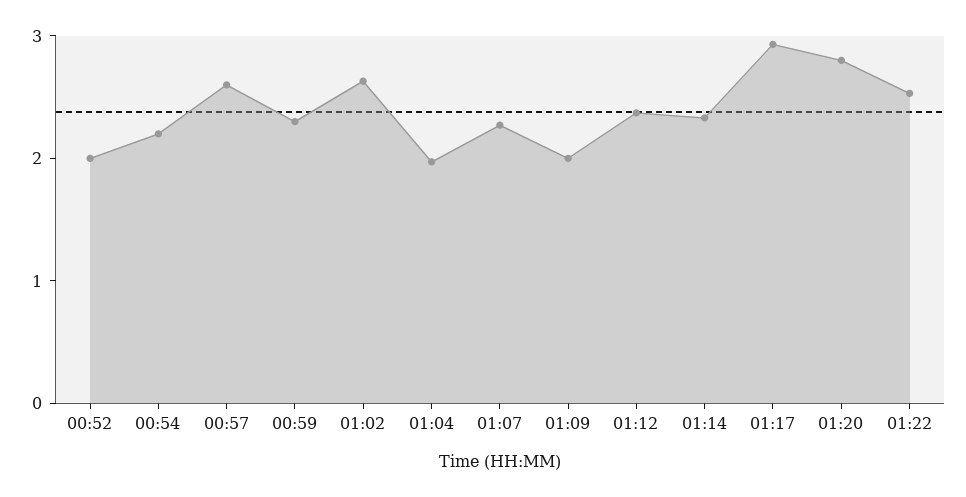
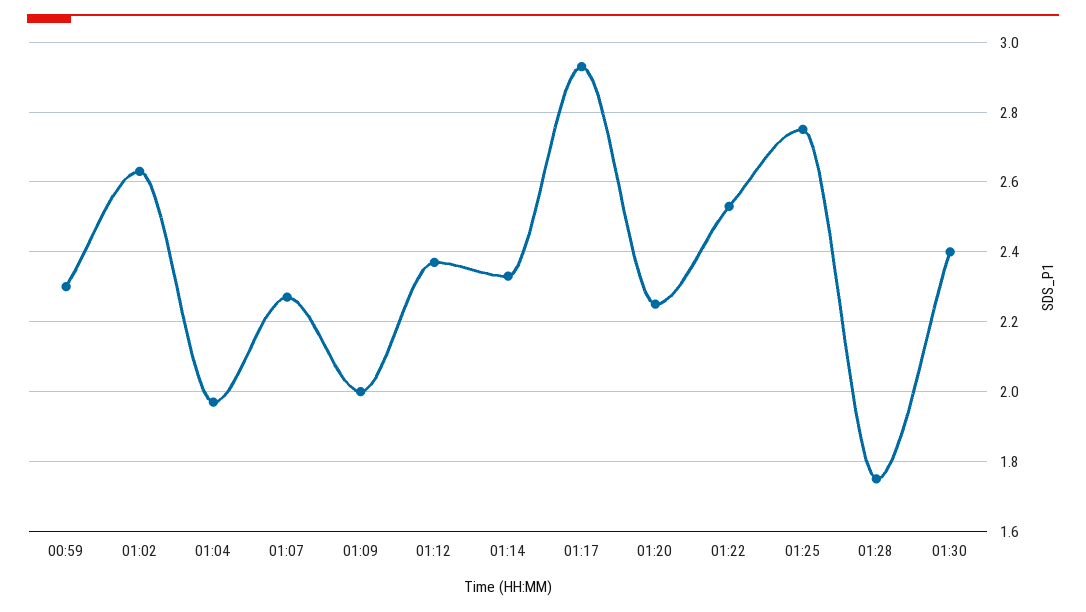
00:52: 2 -> none
00:54: 2.2 -> none
00:57: 2.6 -> none
01:20: 2.8 -> 2.25
01:25: none -> 2.75
01:28: none -> 1.75
01:30: none -> 2.4

